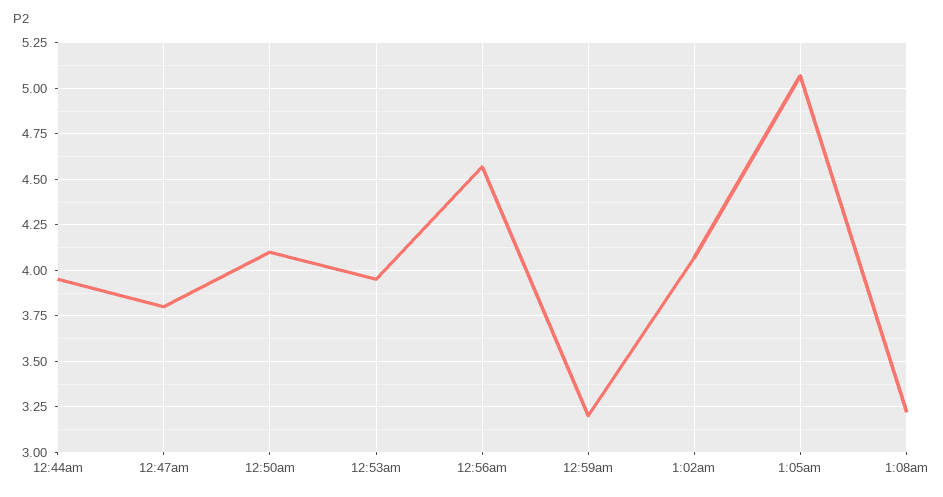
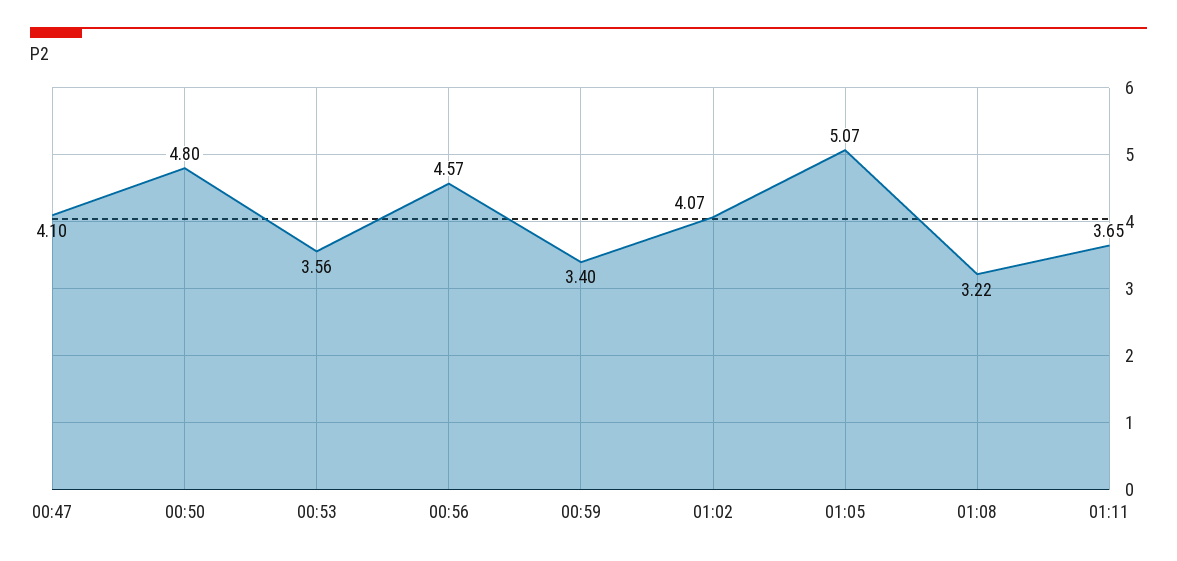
12:44am: 3.95 -> none
12:47am: 3.8 -> 4.1
12:50am: 4.1 -> 4.8
12:53am: 3.95 -> 3.56
12:59am: 3.2 -> 3.4
01:11: none -> 3.65

